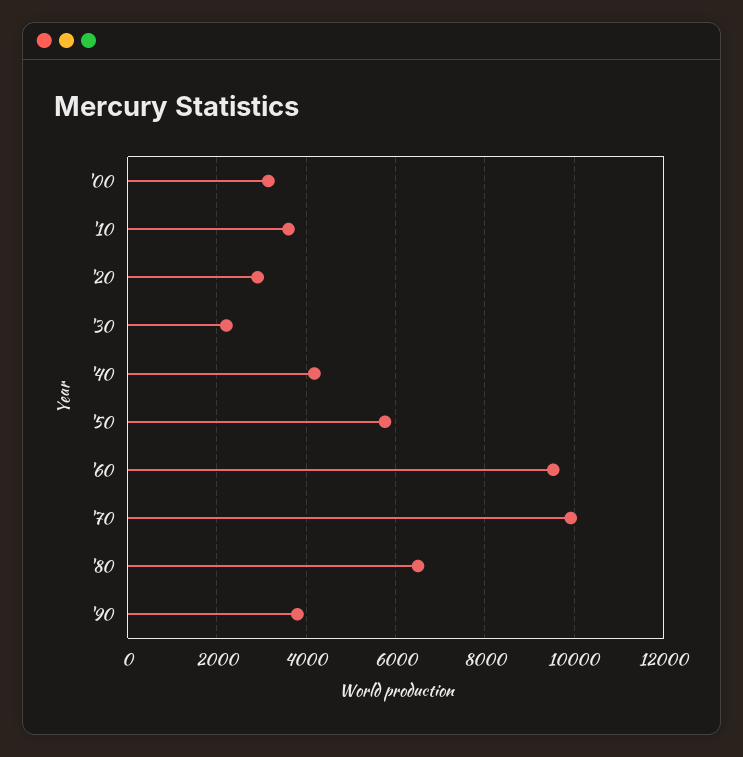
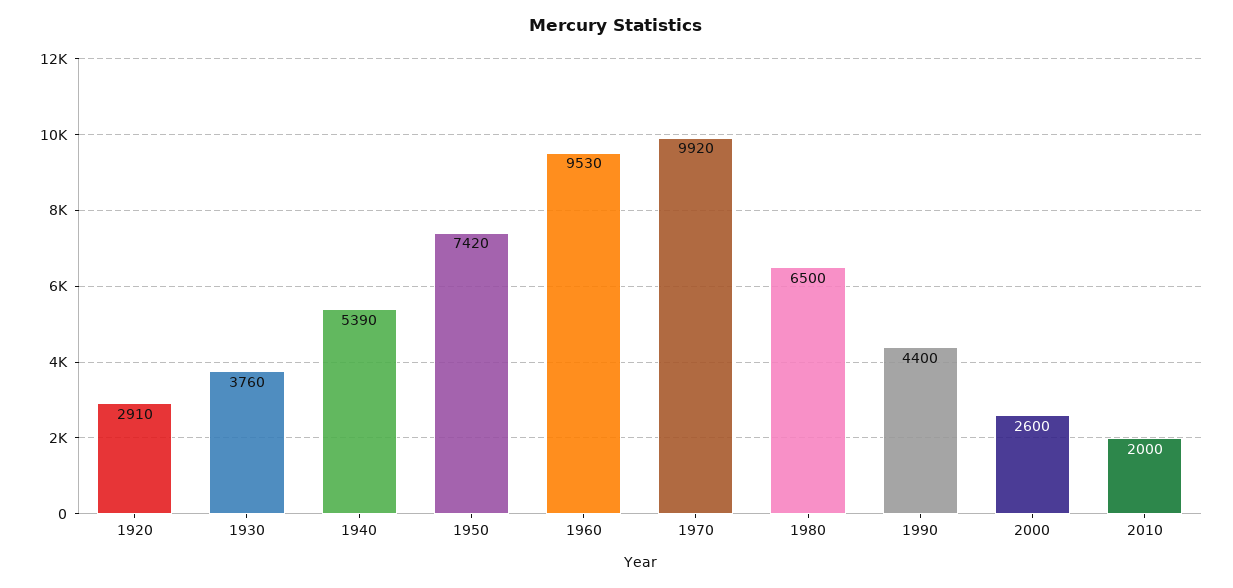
'00: 3200 -> none
'10: 3600 -> none
'30: 2200 -> 3760
'40: 4200 -> 5390
'50: 5800 -> 7420
'90: 3800 -> 4400
2000: none -> 2600
2010: none -> 2000

